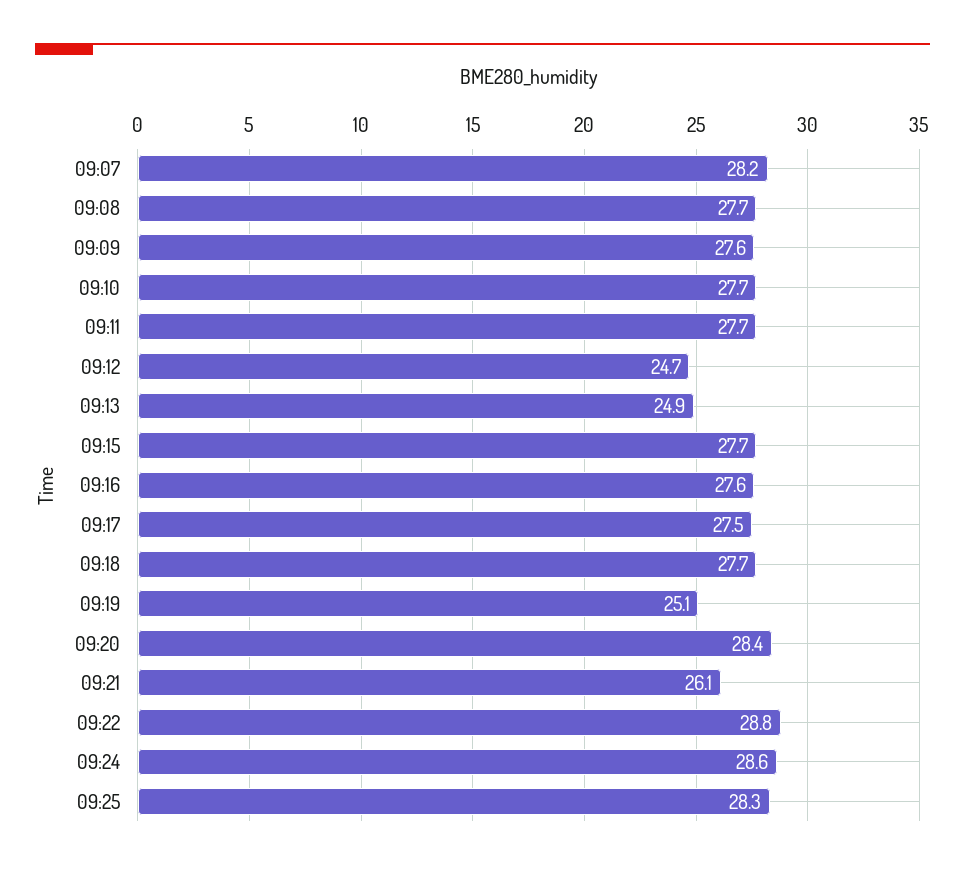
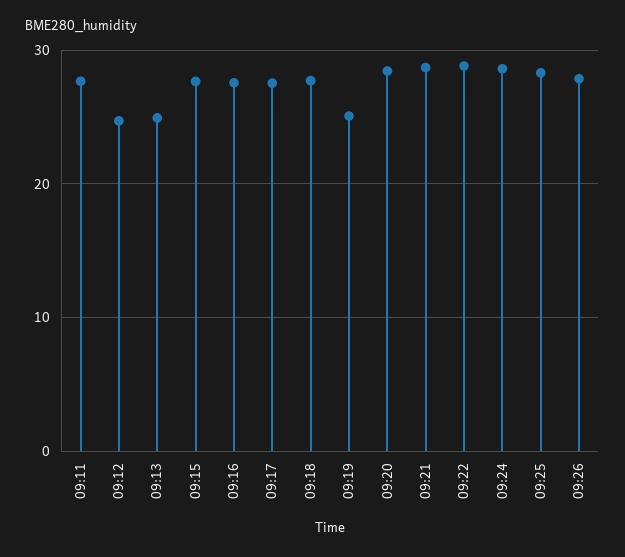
09:07: 28.2 -> none
09:08: 27.7 -> none
09:09: 27.6 -> none
09:10: 27.7 -> none
09:21: 26.1 -> 29
09:26: none -> 28

